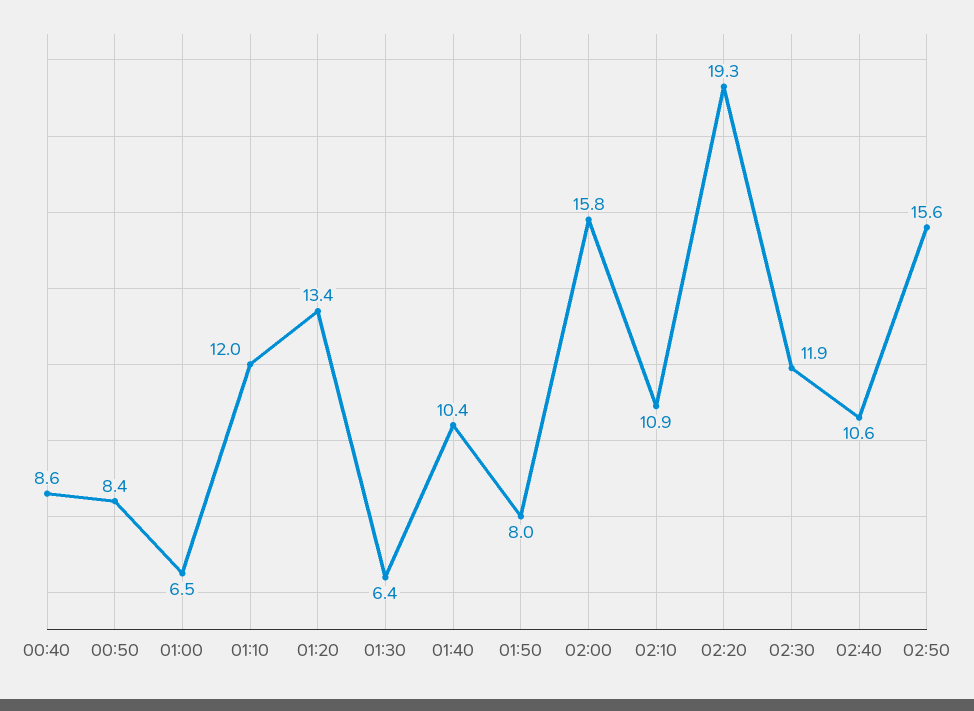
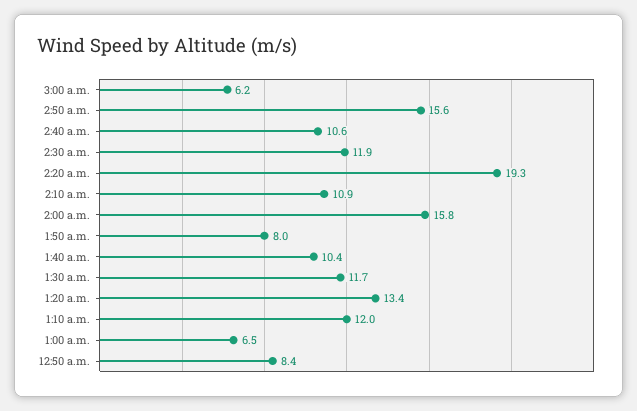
00:40: 8.6 -> none
01:30: 6.4 -> 11.7
3:00 a.m.: none -> 6.2

